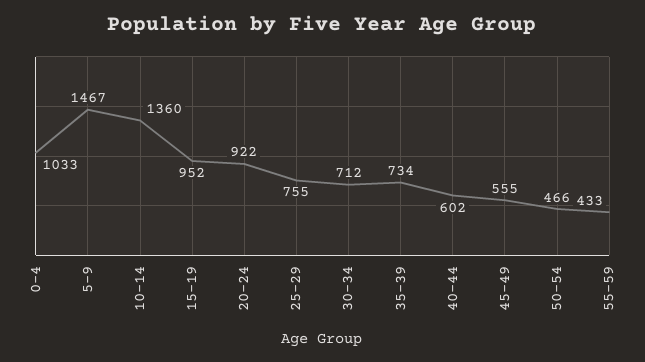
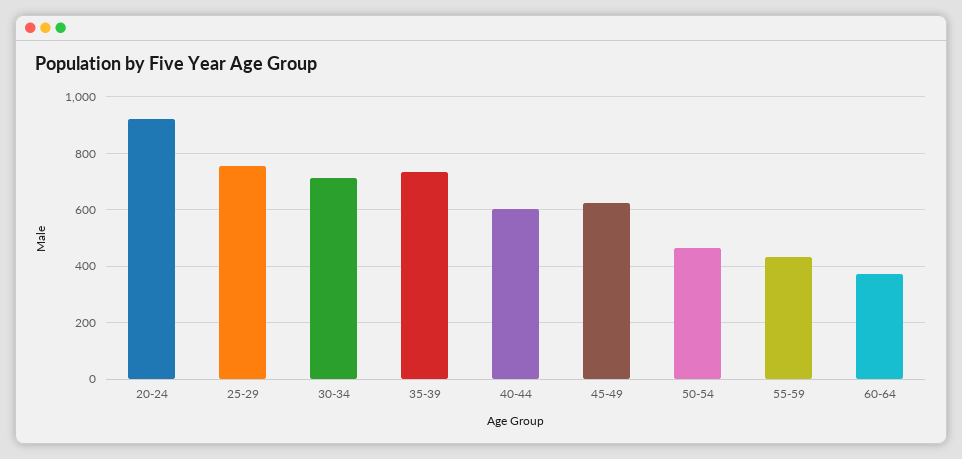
0-4: 1033 -> none
5-9: 1467 -> none
10-14: 1360 -> none
15-19: 952 -> none
45-49: 555 -> 625
60-64: none -> 375

